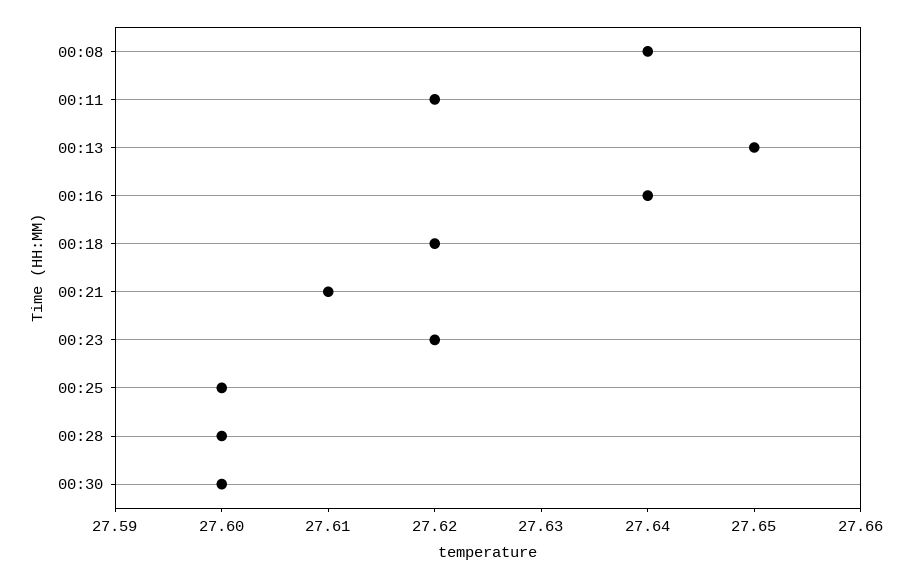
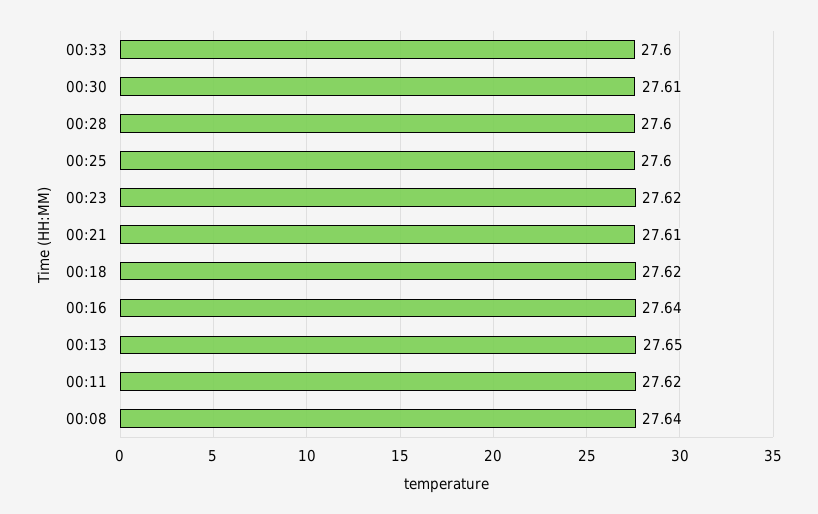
00:30: 27.6 -> 27.61
00:33: none -> 27.6

